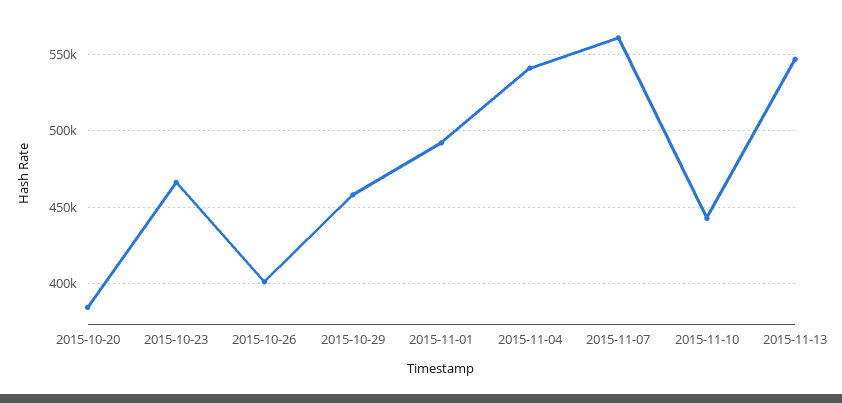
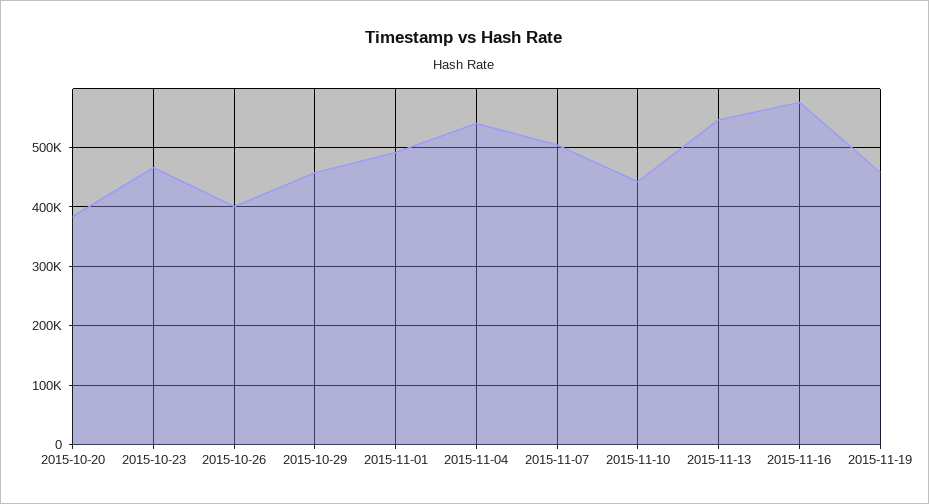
2015-11-07: 560000 -> 500000
2015-11-16: none -> 580000
2015-11-19: none -> 460000

